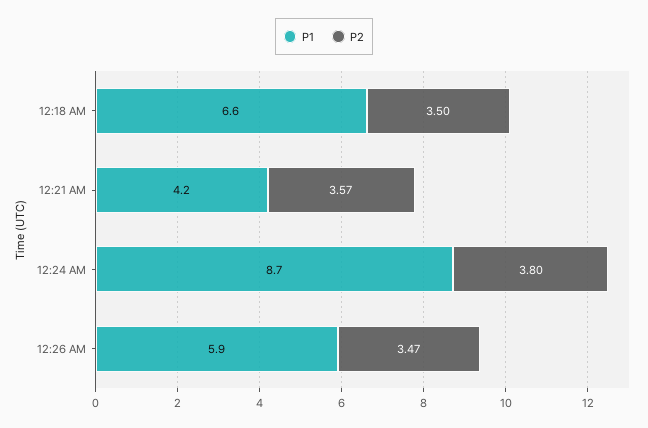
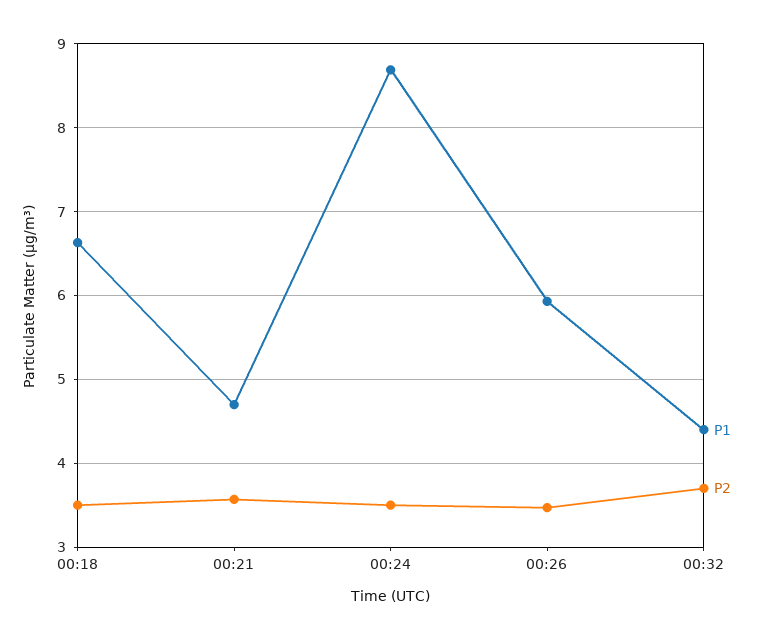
P1, 12:21 AM: 4.2 -> 4.7
P2, 12:24 AM: 3.8 -> 3.5
P1, 00:32: none -> 4.4
P2, 00:32: none -> 3.7

